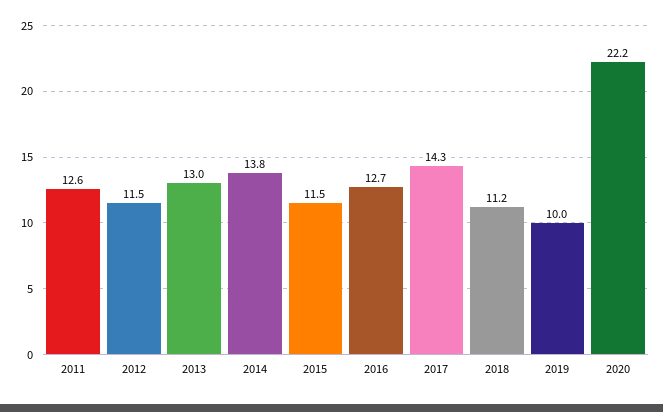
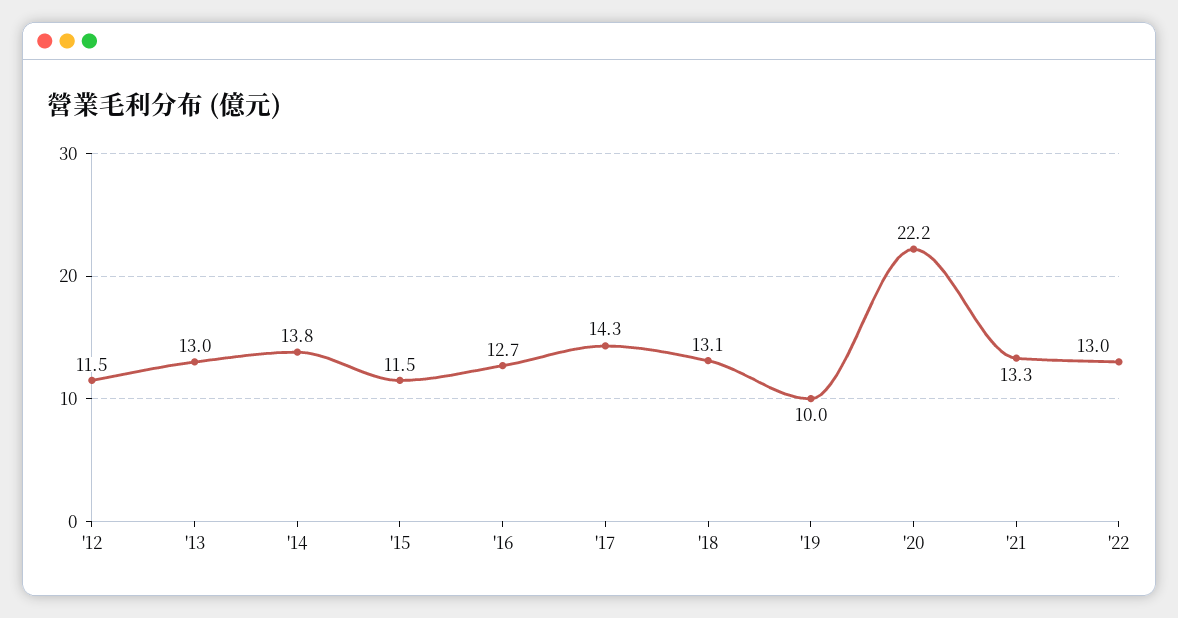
2011: 12.6 -> none
2018: 11.2 -> 13.1
'21: none -> 13.3
'22: none -> 13

